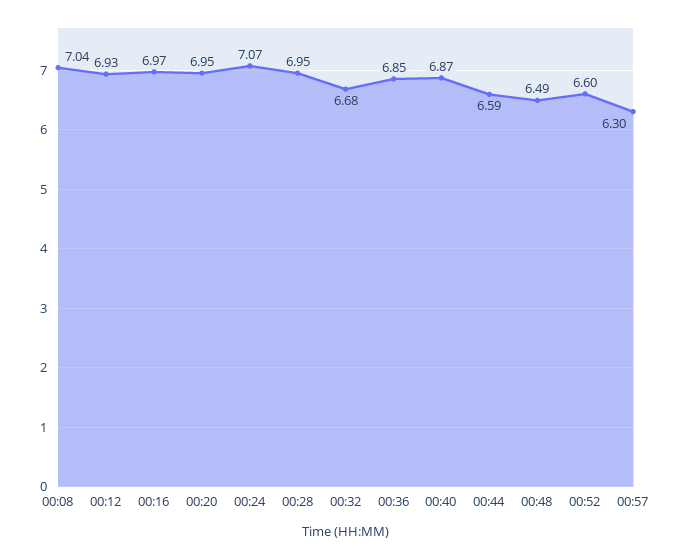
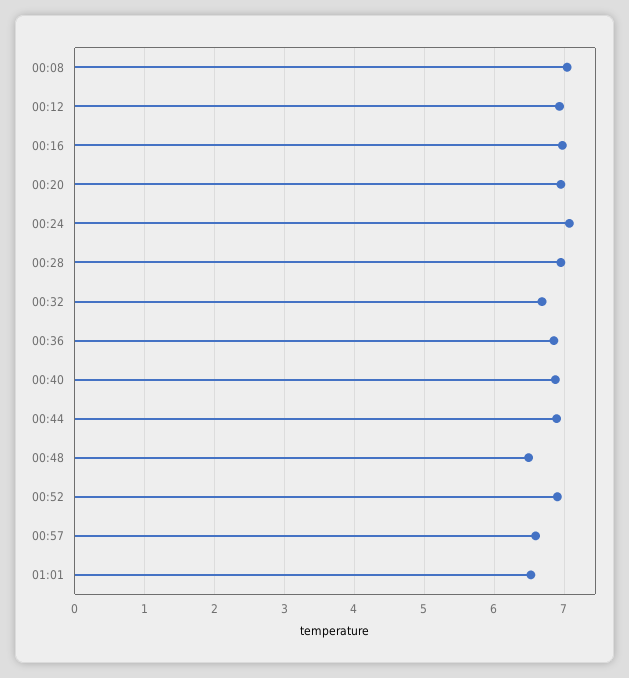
00:44: 6.59 -> 6.9
00:52: 6.6 -> 6.9
00:57: 6.3 -> 6.6
01:01: none -> 6.5

